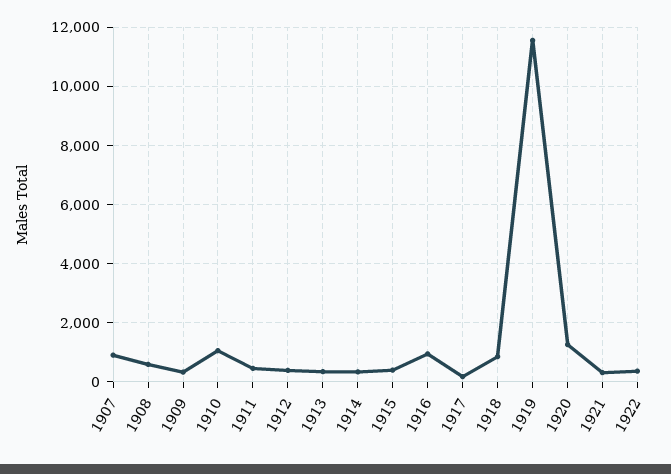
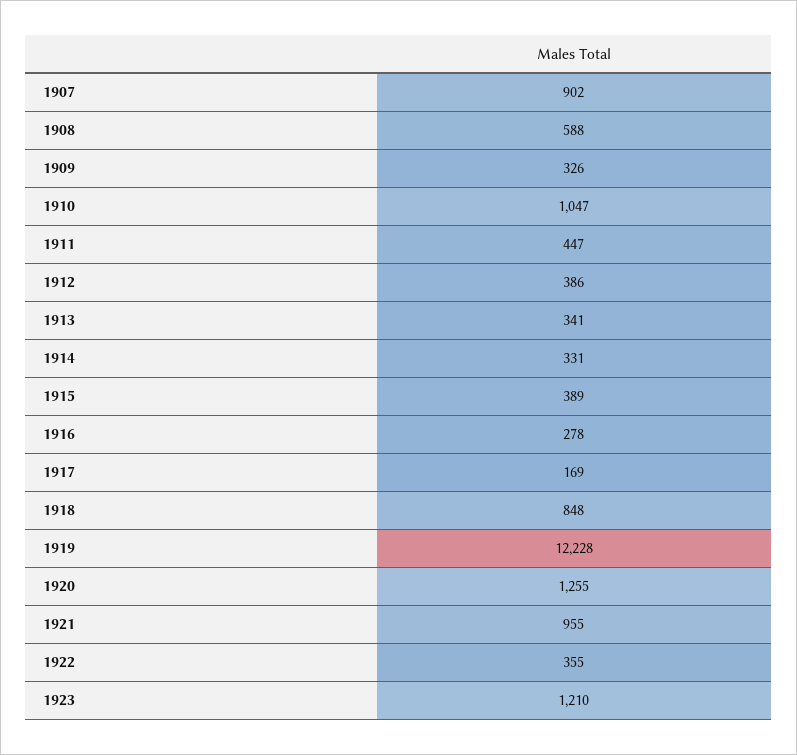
1916: 1000 -> 278
1919: 11500 -> 12228
1921: 250 -> 955
1923: none -> 1210

